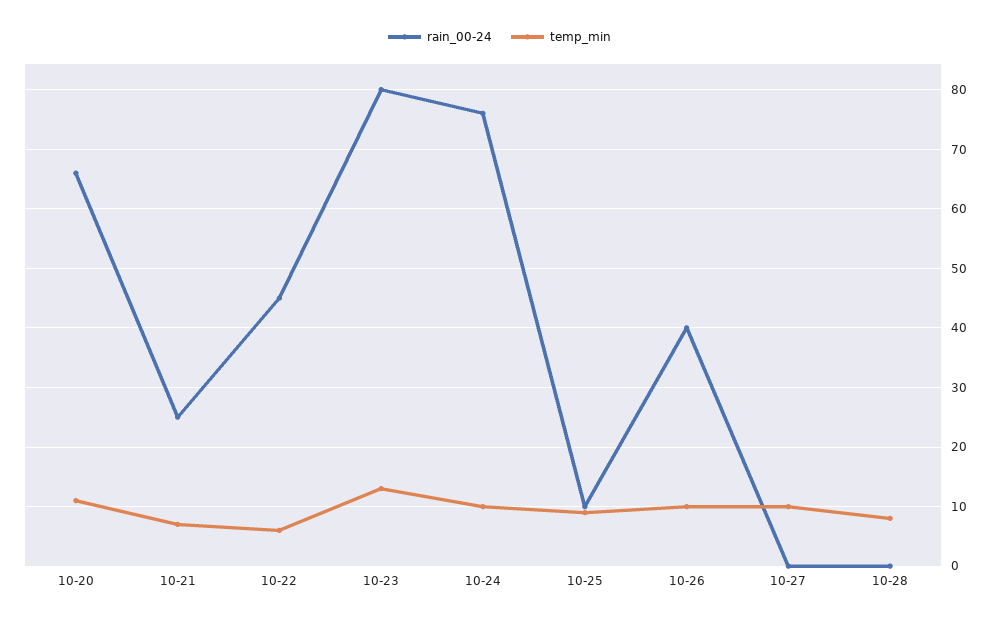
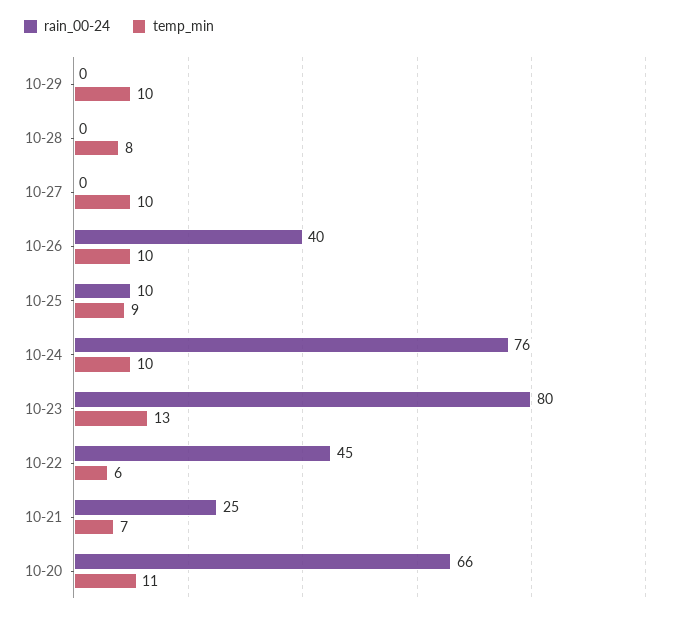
rain_00-24, 10-29: none -> 0
temp_min, 10-29: none -> 10

